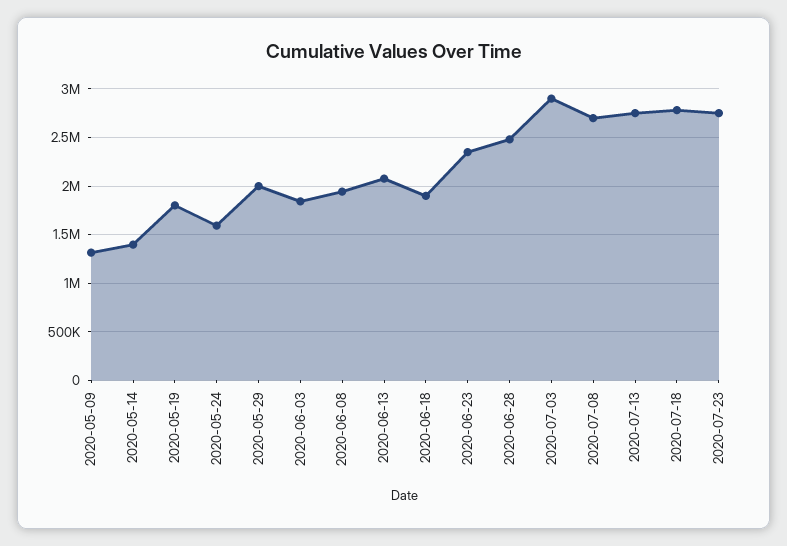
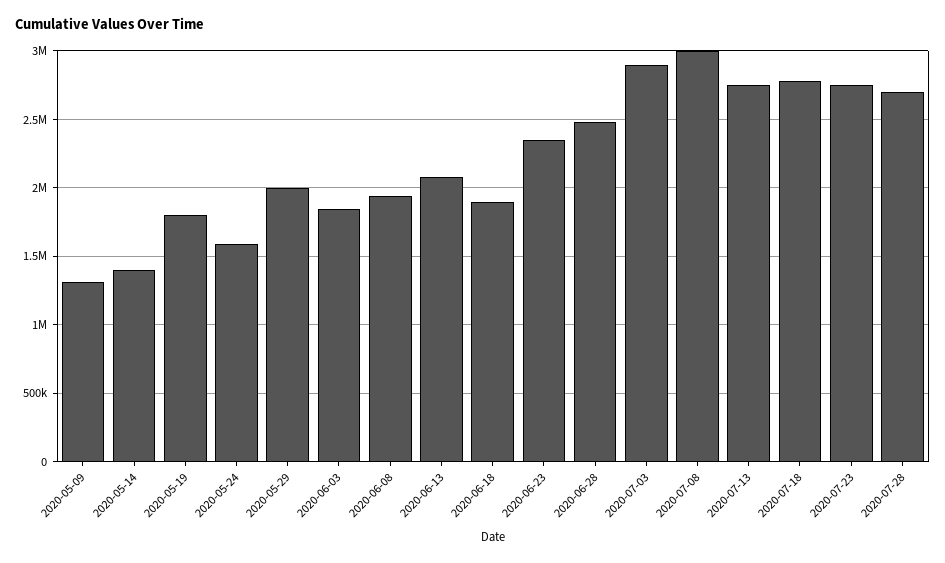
2020-07-08: 2700000 -> 3000000
2020-07-28: none -> 2700000

